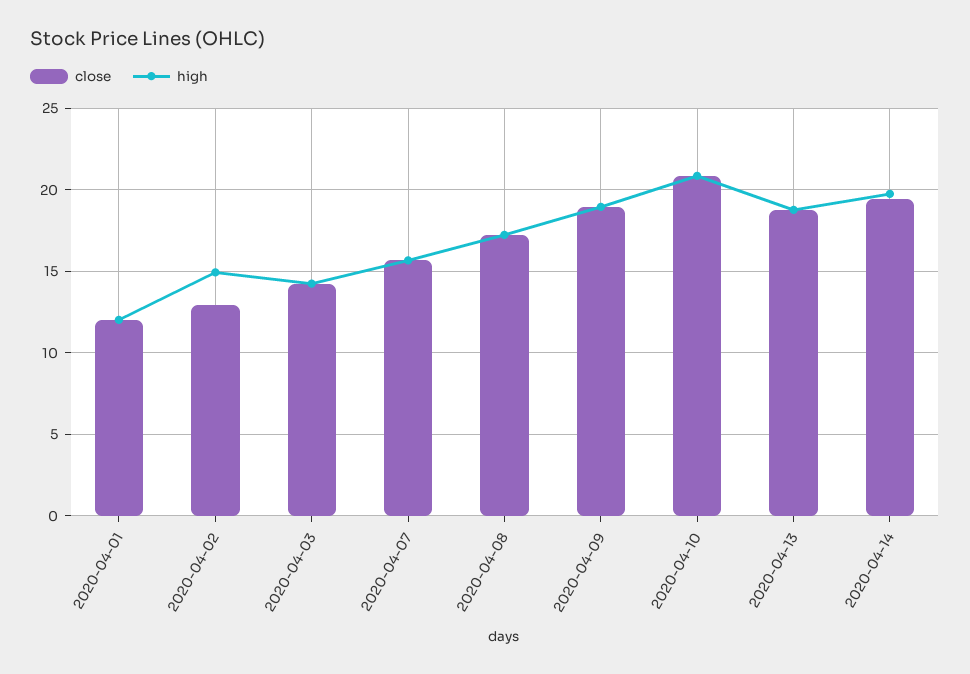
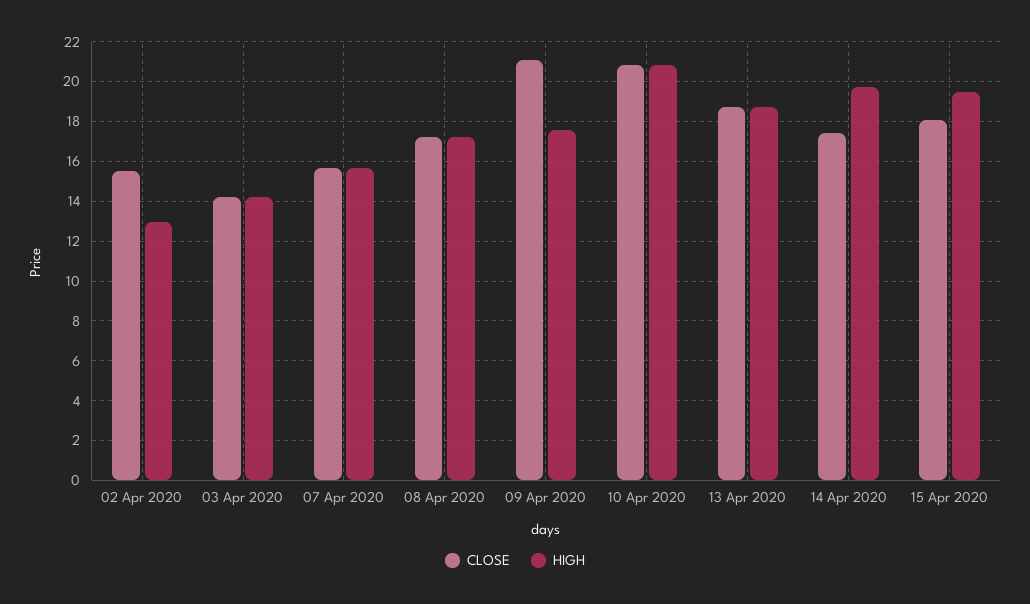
close, 2020-04-01: 12 -> none
high, 2020-04-01: 12 -> none
close, 2020-04-02: 13 -> 15.5
high, 2020-04-02: 15 -> 13
close, 2020-04-09: 19 -> 21
high, 2020-04-09: 19 -> 17.5
close, 2020-04-14: 19.5 -> 17.5
close, 15 Apr 2020: none -> 18
high, 15 Apr 2020: none -> 19.5

